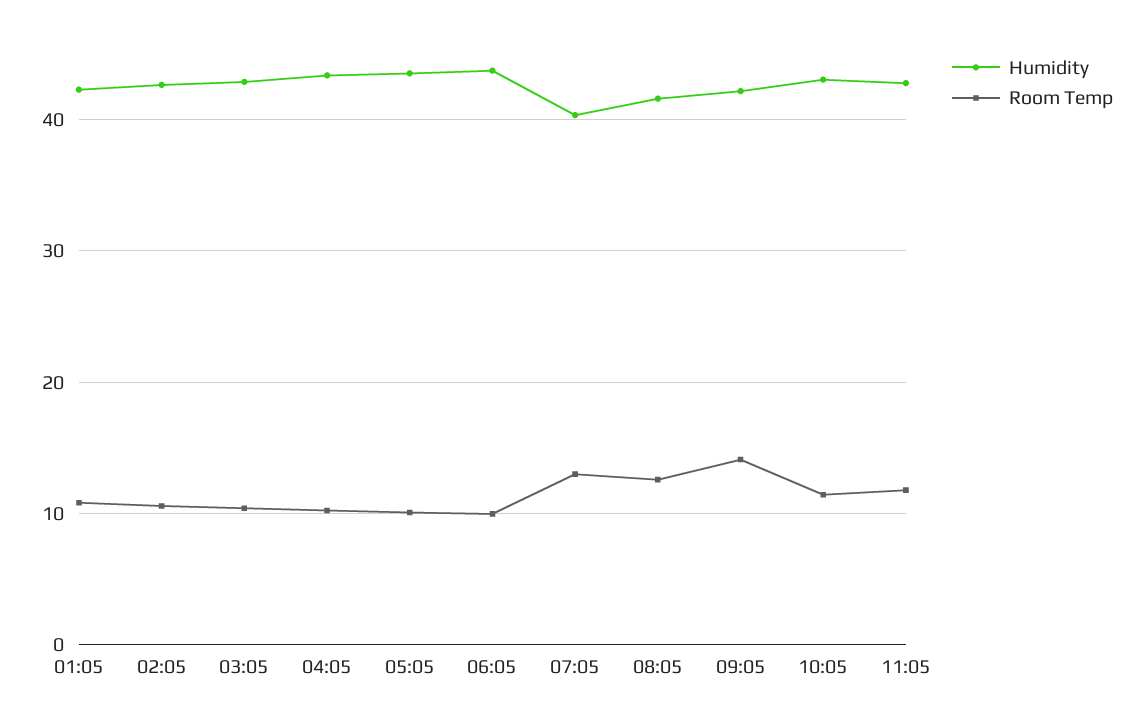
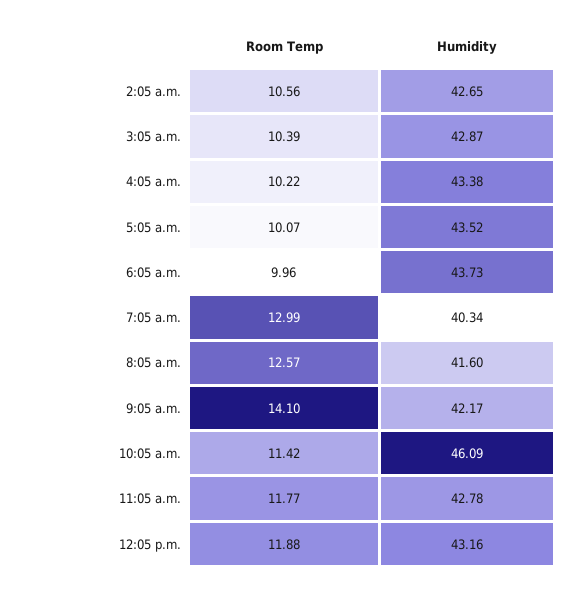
Humidity, 01:05: 42 -> none
Room Temp, 01:05: 11 -> none
Humidity, 10:05: 43 -> 46.09
Room Temp, 12:05 p.m.: none -> 11.88
Humidity, 12:05 p.m.: none -> 43.16

